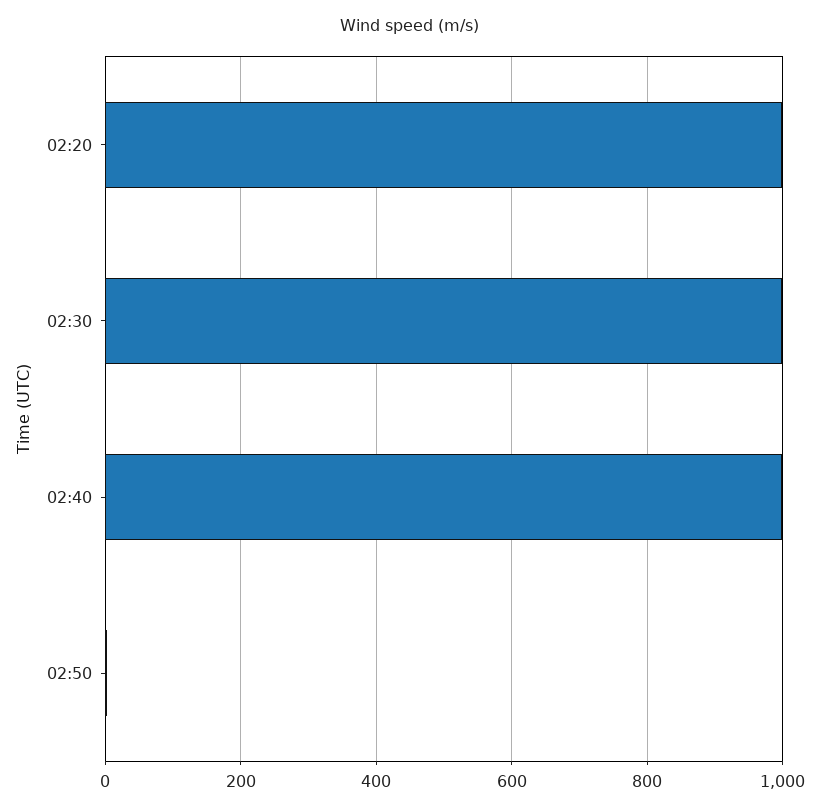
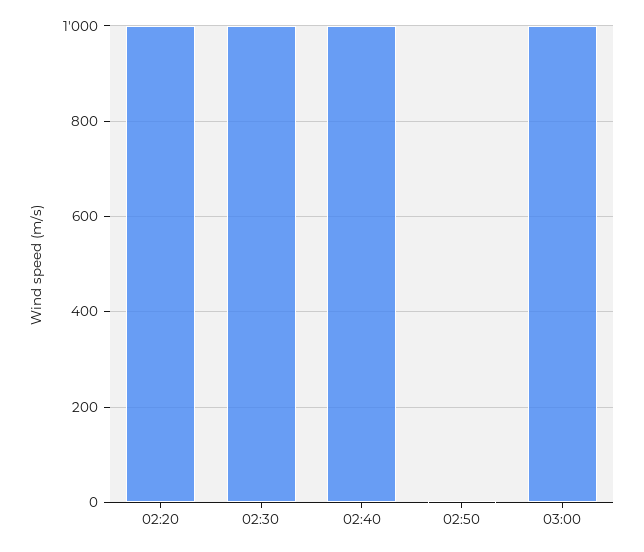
03:00: none -> 1000

